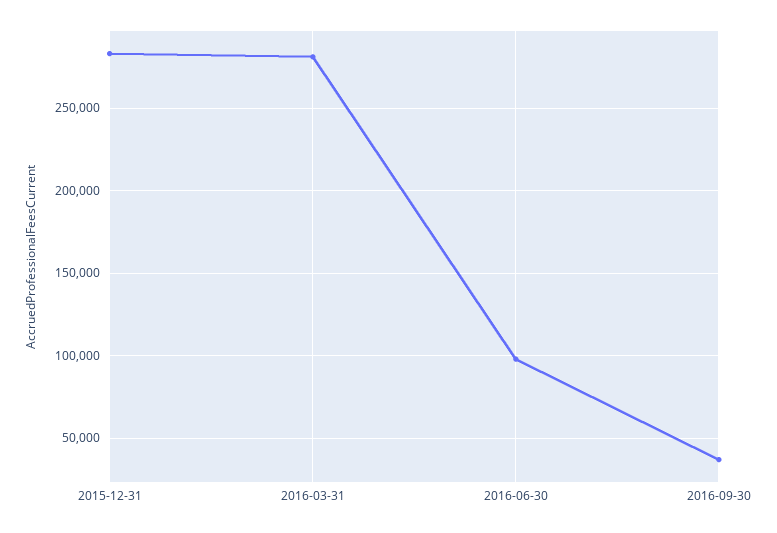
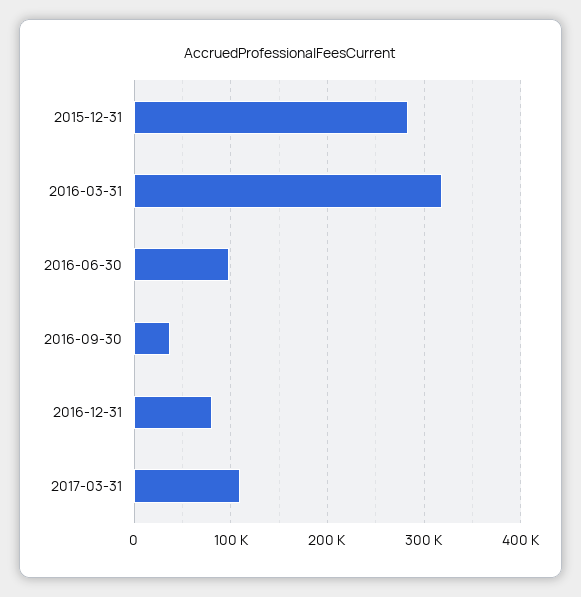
2016-03-31: 280000 -> 320000
2016-12-31: none -> 80000
2017-03-31: none -> 110000

